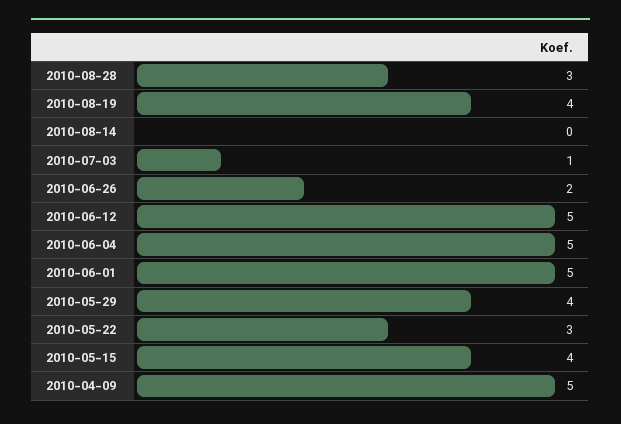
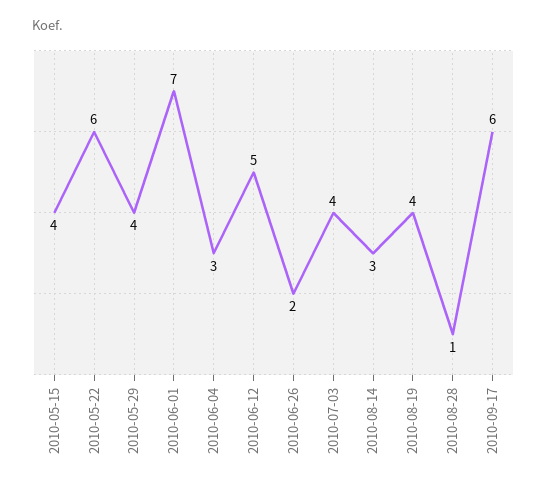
2010-08-28: 3 -> 1
2010-08-14: 0 -> 3
2010-07-03: 1 -> 4
2010-06-04: 5 -> 3
2010-06-01: 5 -> 7
2010-05-22: 3 -> 6
2010-04-09: 5 -> none
2010-09-17: none -> 6

